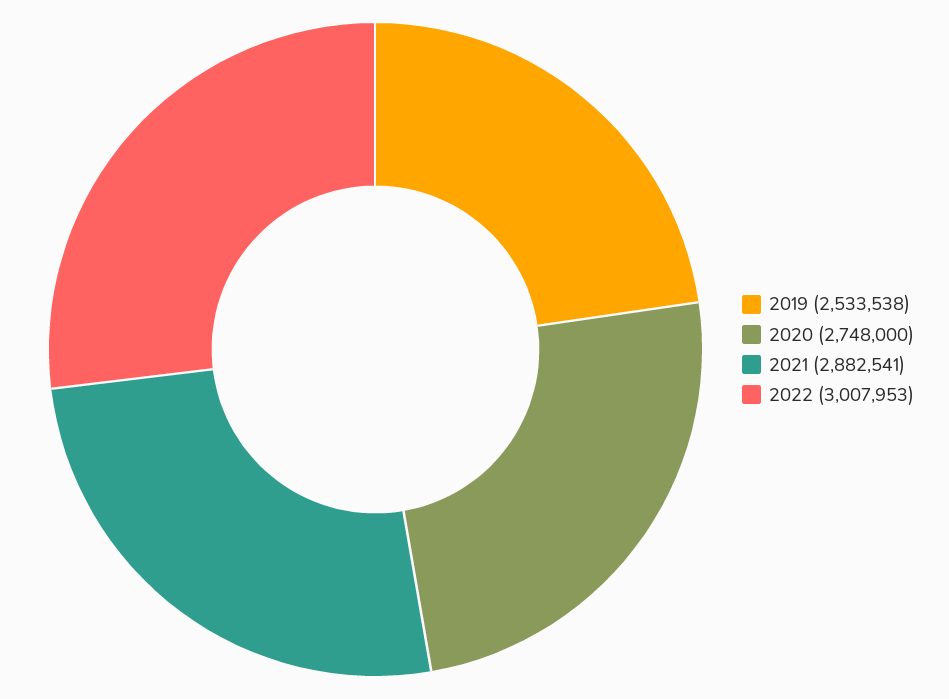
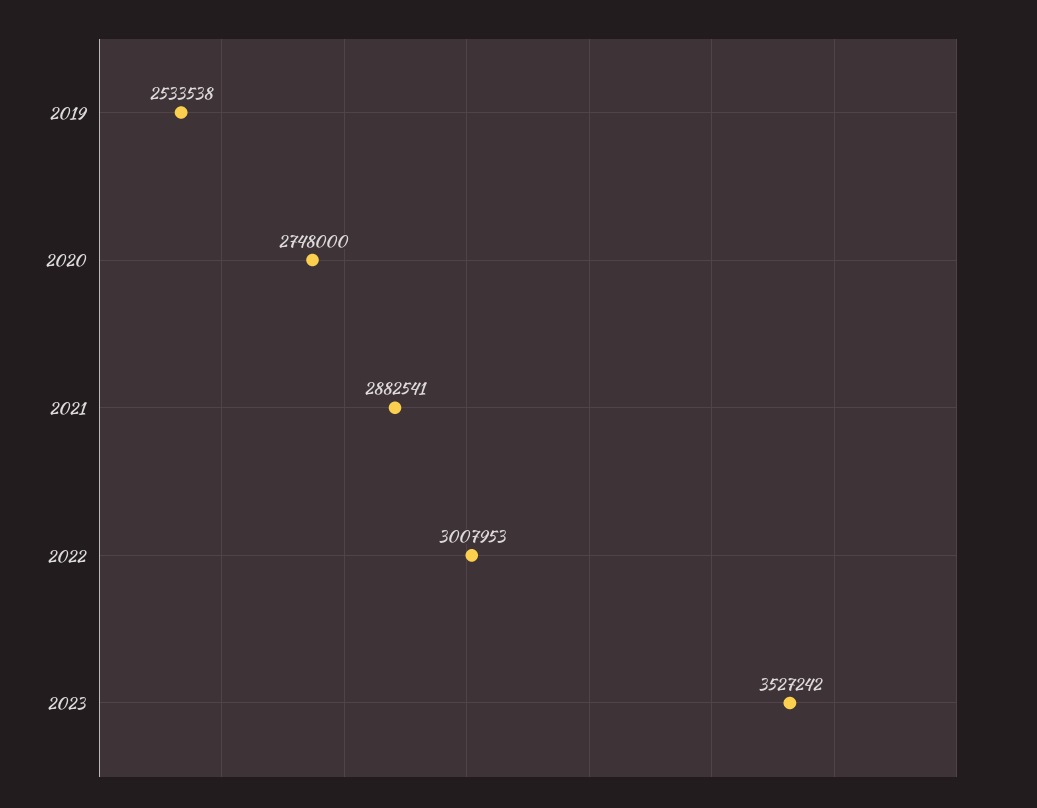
2023: none -> 3527242

